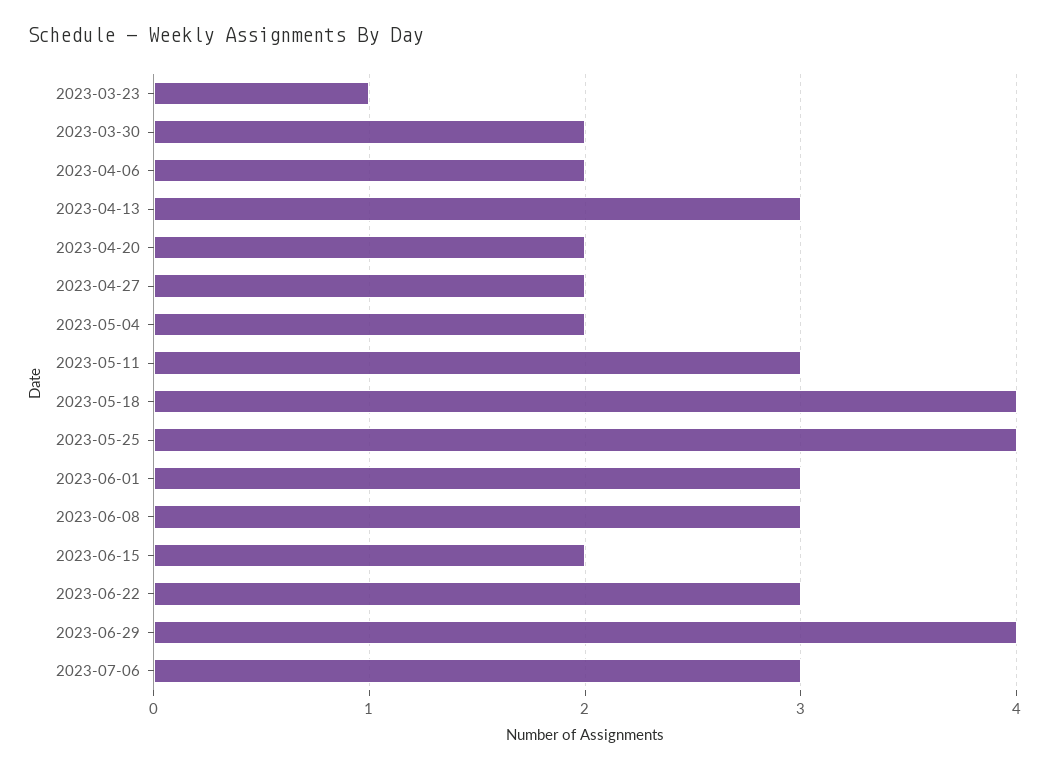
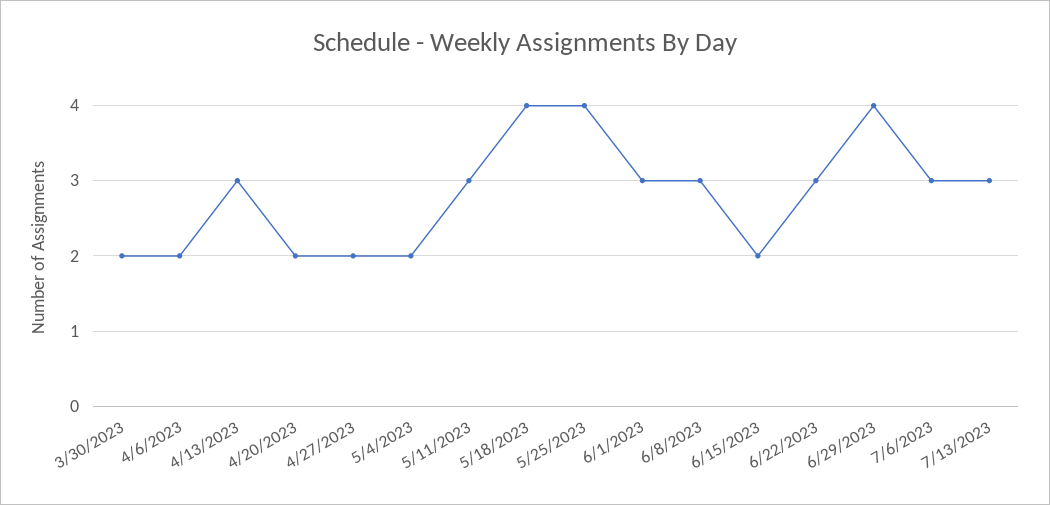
2023-03-23: 1 -> none
7/13/2023: none -> 3

